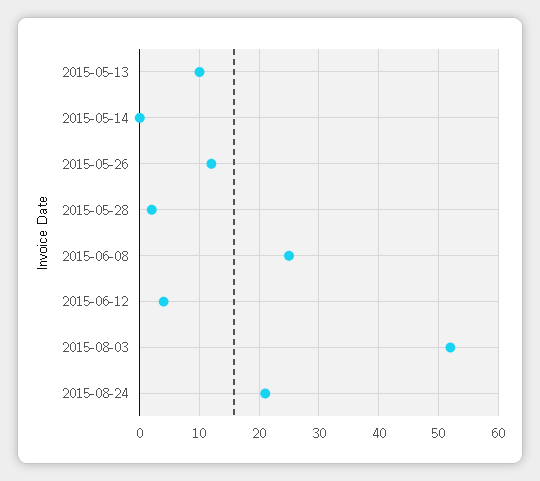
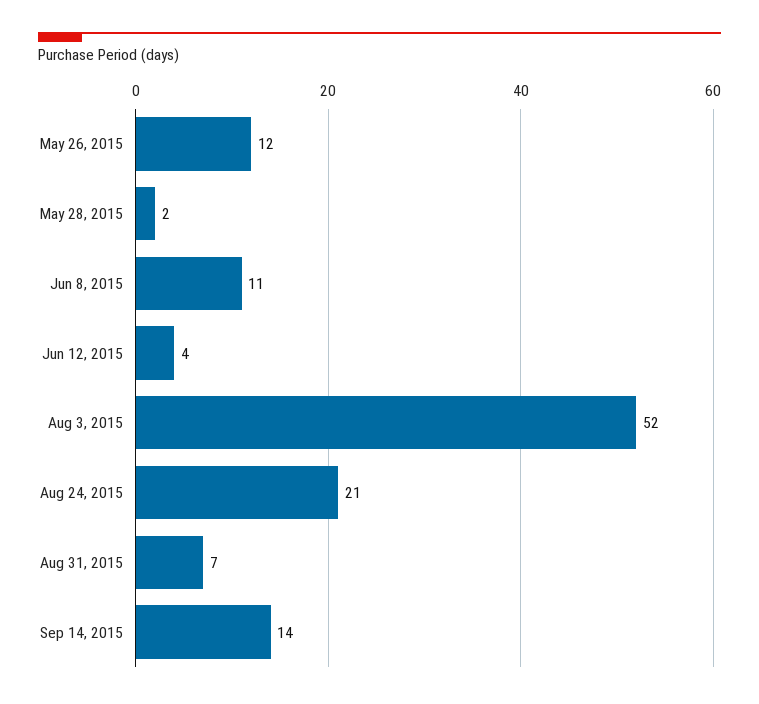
2015-05-13: 10 -> none
2015-05-14: 0 -> none
2015-06-08: 25 -> 11
Aug 31, 2015: none -> 7
Sep 14, 2015: none -> 14

